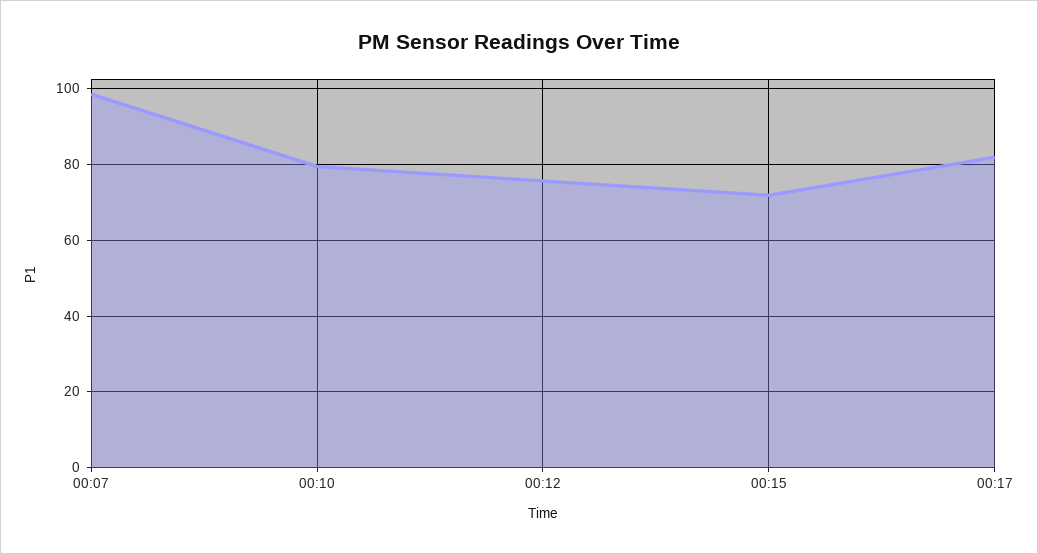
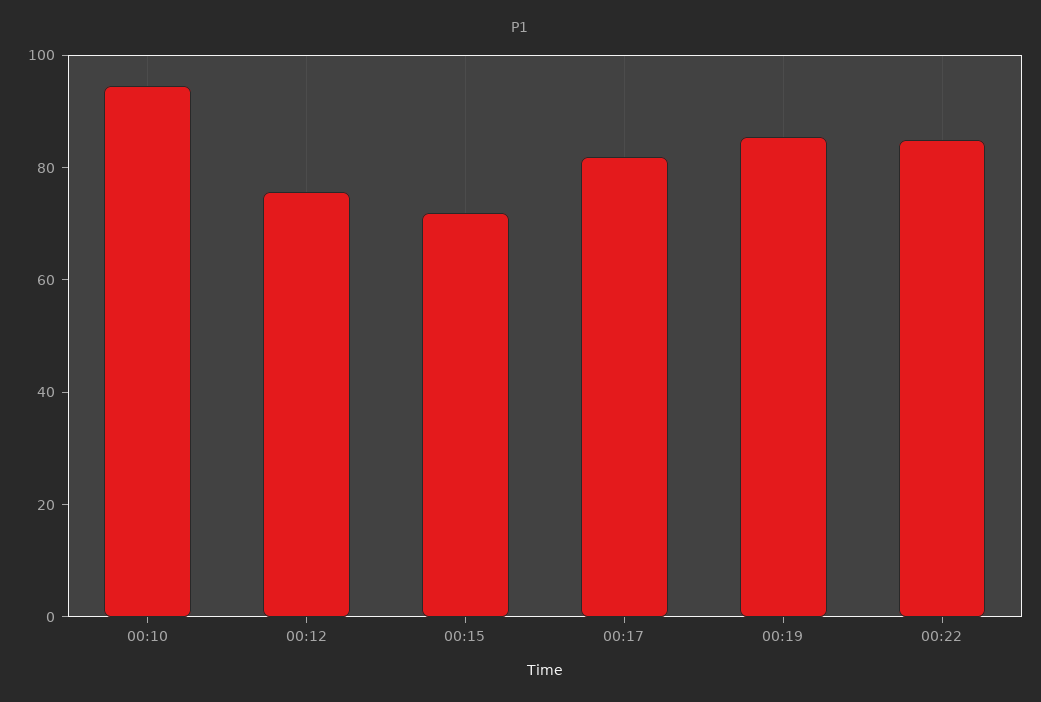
00:07: 98 -> none
00:10: 80 -> 95
00:19: none -> 85
00:22: none -> 85

